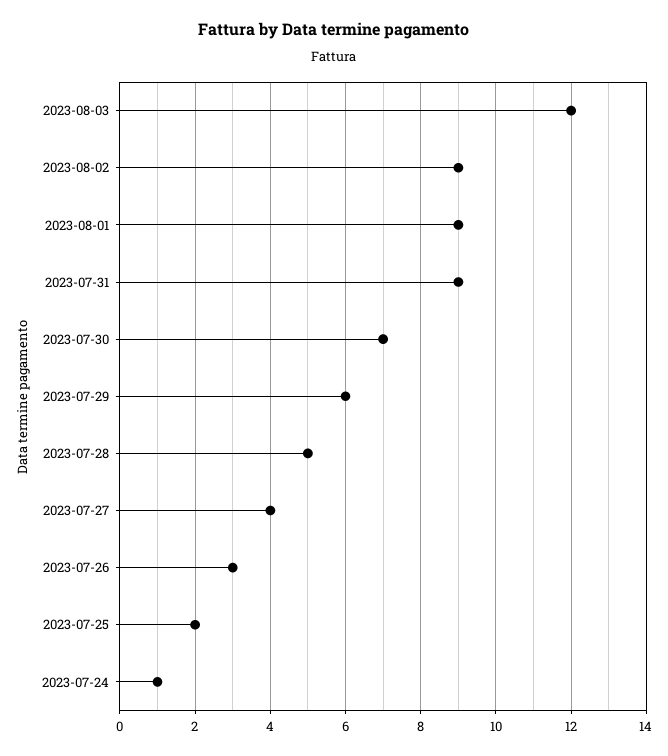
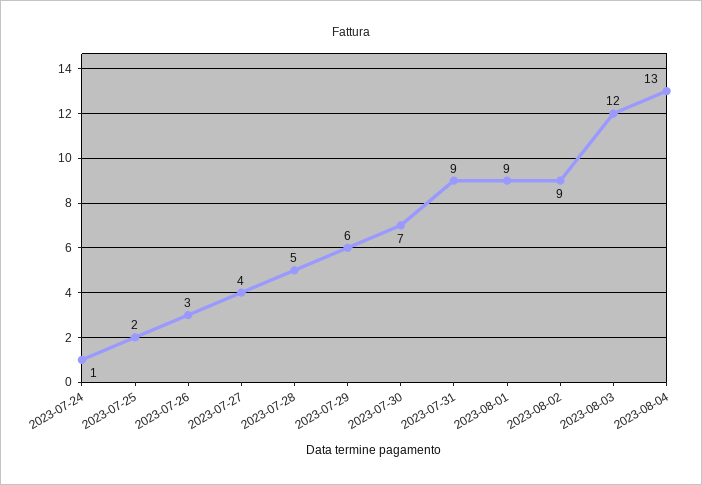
2023-08-04: none -> 13

